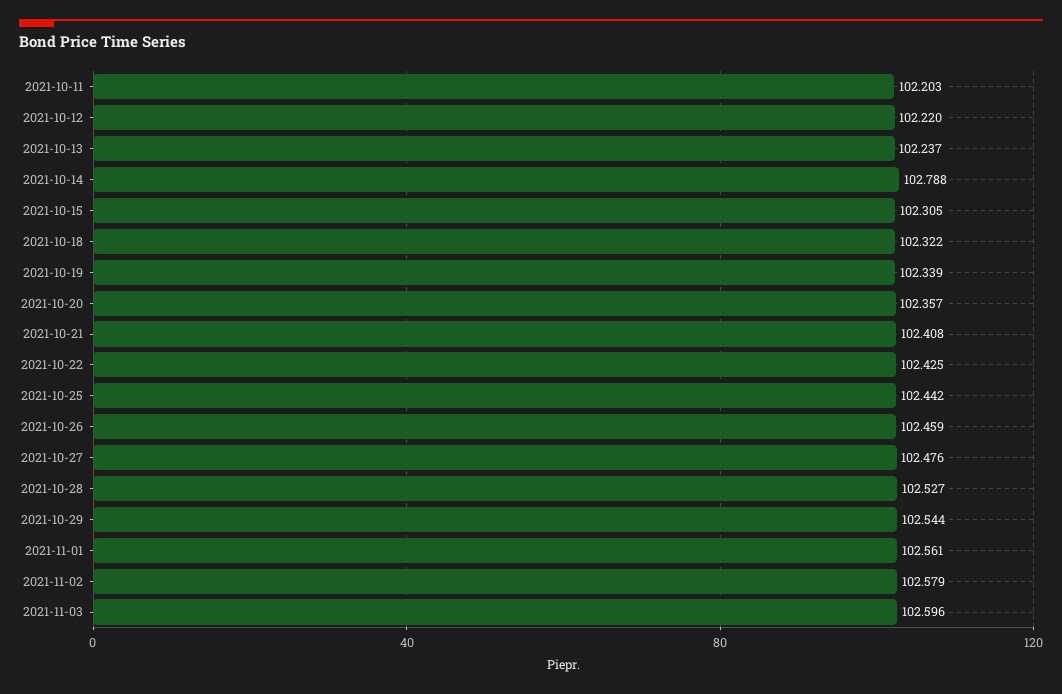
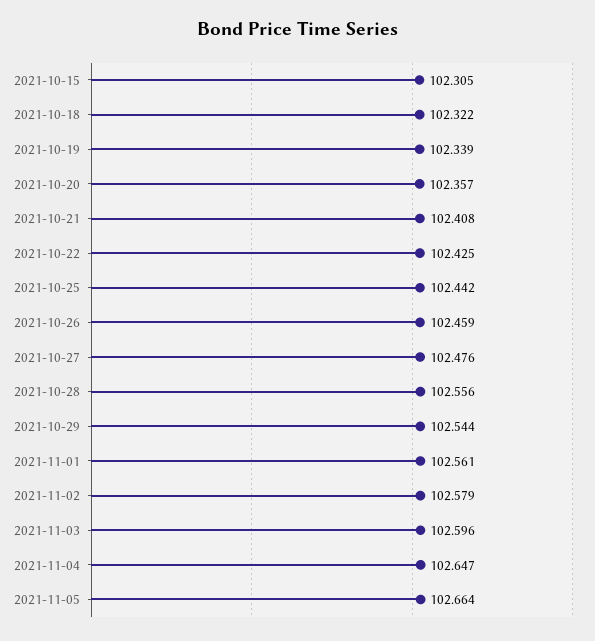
2021-10-11: 102.203 -> none
2021-10-12: 102.22 -> none
2021-10-13: 102.237 -> none
2021-10-14: 102.788 -> none
2021-10-28: 102.527 -> 102.556
2021-11-04: none -> 102.647
2021-11-05: none -> 102.664

